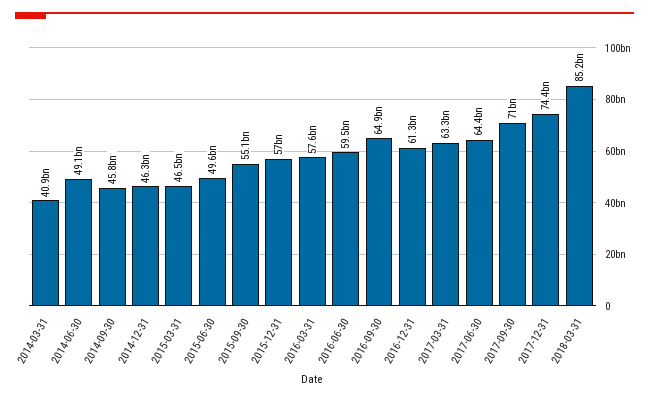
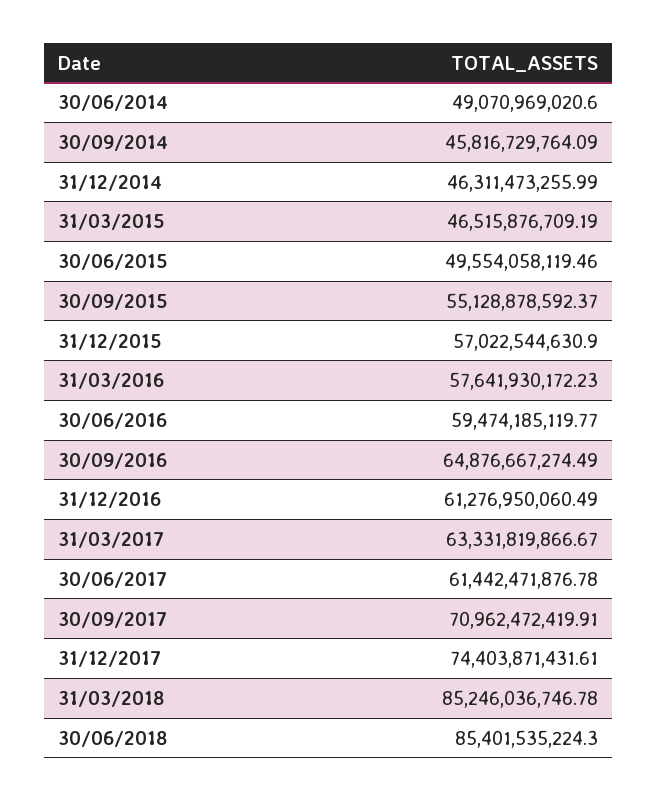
2014-03-31: 40900000000 -> none
2017-06-30: 64400000000 -> 61442471876.78
30/06/2018: none -> 85401535224.3

